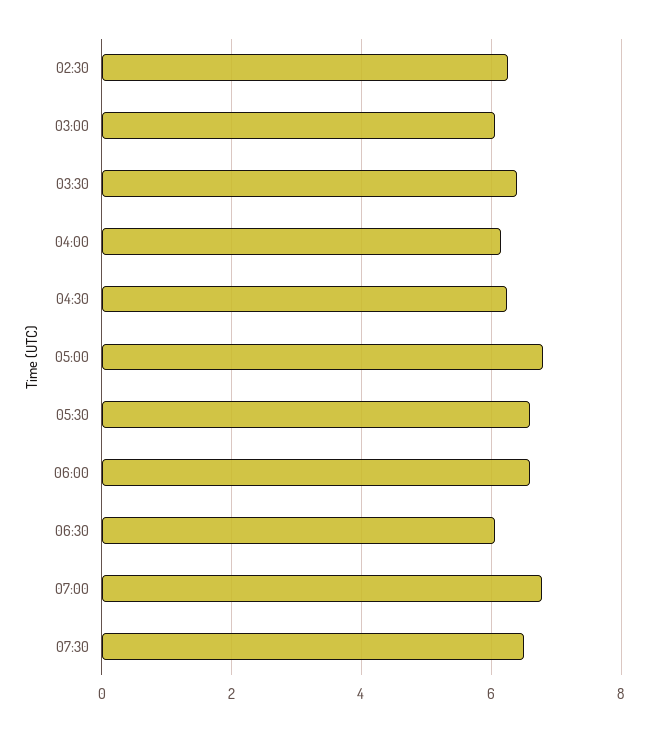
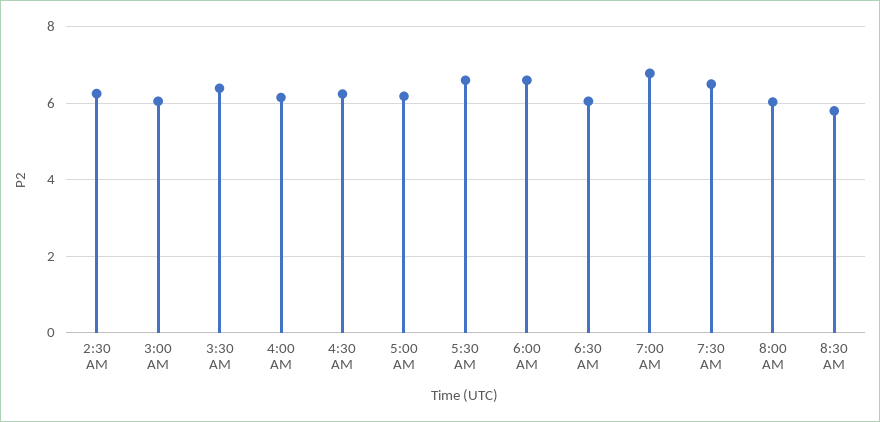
05:00: 6.8 -> 6.2
8:00 AM: none -> 6
8:30 AM: none -> 5.8

